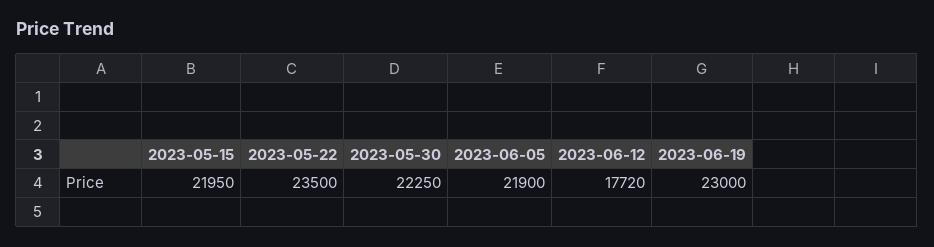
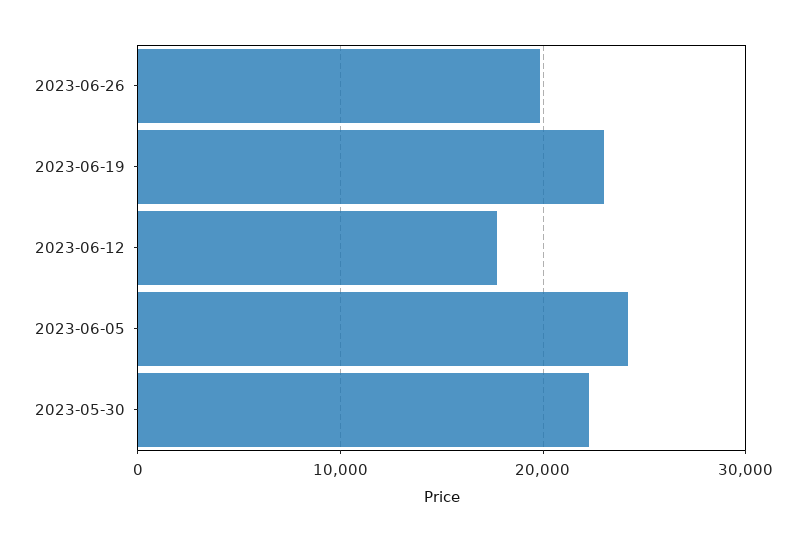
2023-05-15: 21950 -> none
2023-05-22: 23500 -> none
2023-06-05: 21900 -> 24000
2023-06-26: none -> 20000

